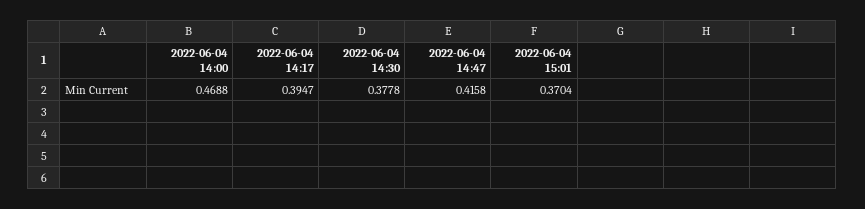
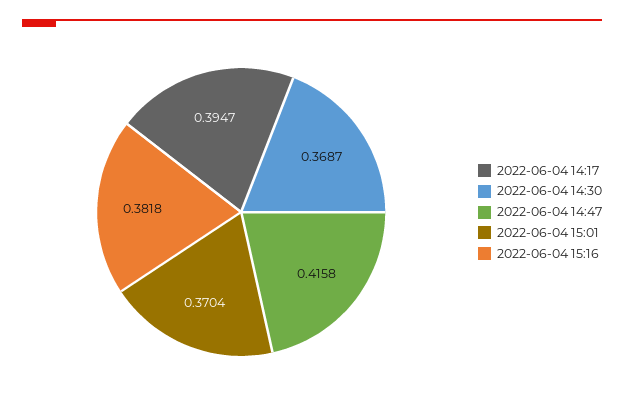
2022-06-04 14:00: 0.4688 -> none
2022-06-04 14:30: 0.3778 -> 0.3687
2022-06-04 15:16: none -> 0.3818

